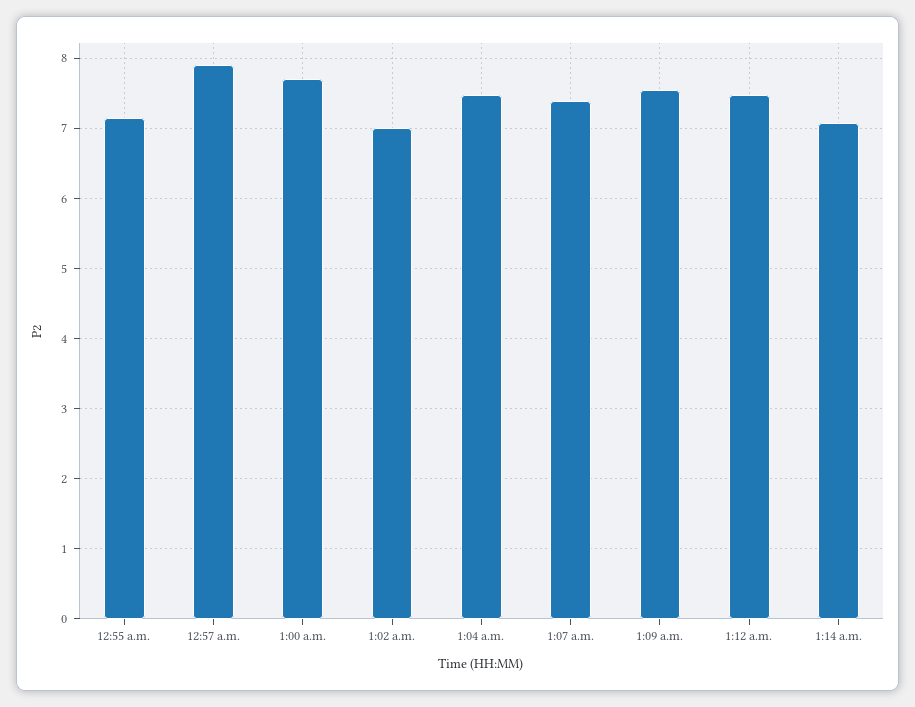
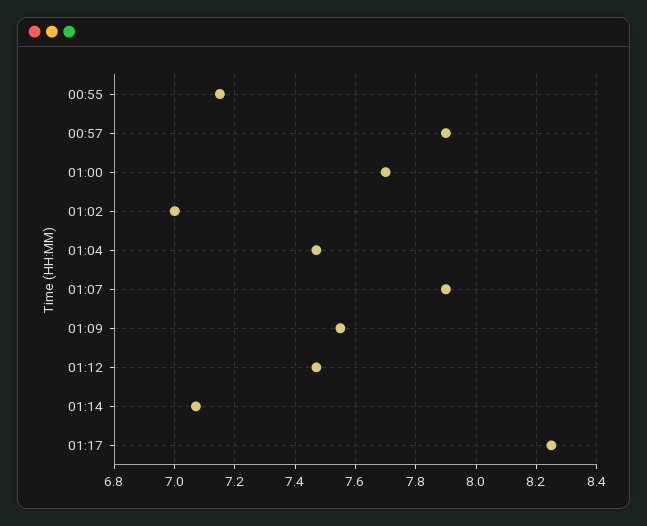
1:07 a.m.: 7.4 -> 7.9
01:17: none -> 8.25

